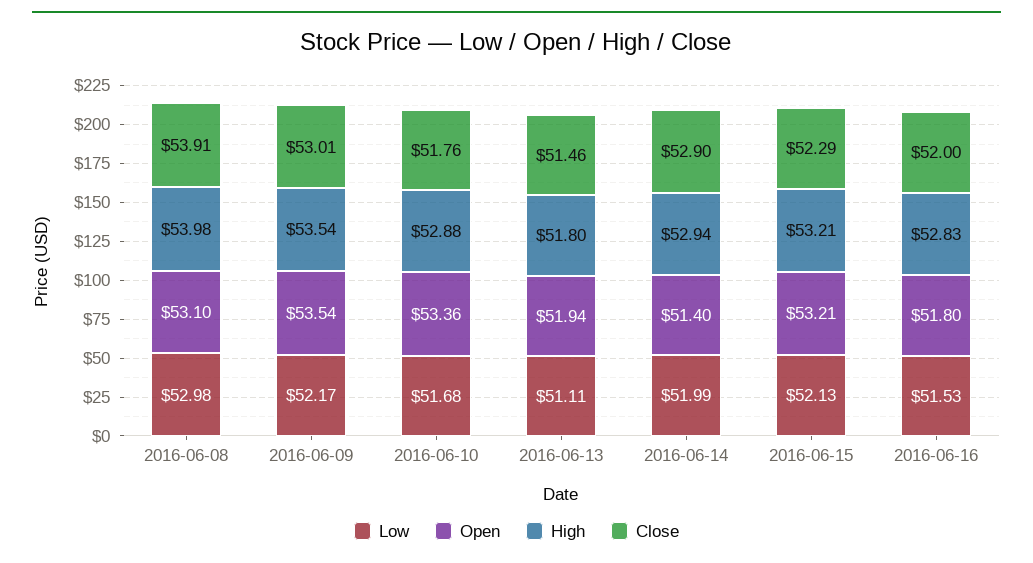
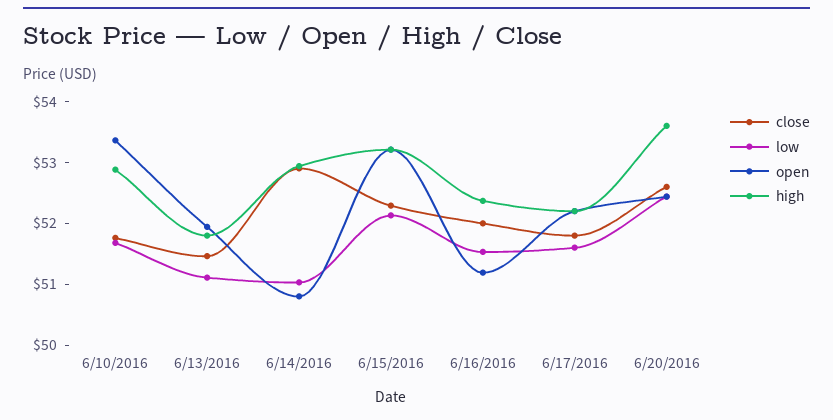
Low, 2016-06-08: 52.98 -> none
Open, 2016-06-08: 53.1 -> none
High, 2016-06-08: 53.98 -> none
Close, 2016-06-08: 53.91 -> none
Low, 2016-06-09: 52.17 -> none
Open, 2016-06-09: 53.54 -> none
High, 2016-06-09: 53.54 -> none
Close, 2016-06-09: 53.01 -> none
Low, 2016-06-14: 51.99 -> 51
Open, 2016-06-14: 51.4 -> 50.8
Open, 2016-06-16: 51.8 -> 51.2
High, 2016-06-16: 52.83 -> 52.4
Close, 6/17/2016: none -> 51.8
Low, 6/17/2016: none -> 51.6
Open, 6/17/2016: none -> 52.2
High, 6/17/2016: none -> 52.2
Close, 6/20/2016: none -> 52.6
Low, 6/20/2016: none -> 52.4
Open, 6/20/2016: none -> 52.4
High, 6/20/2016: none -> 53.6

